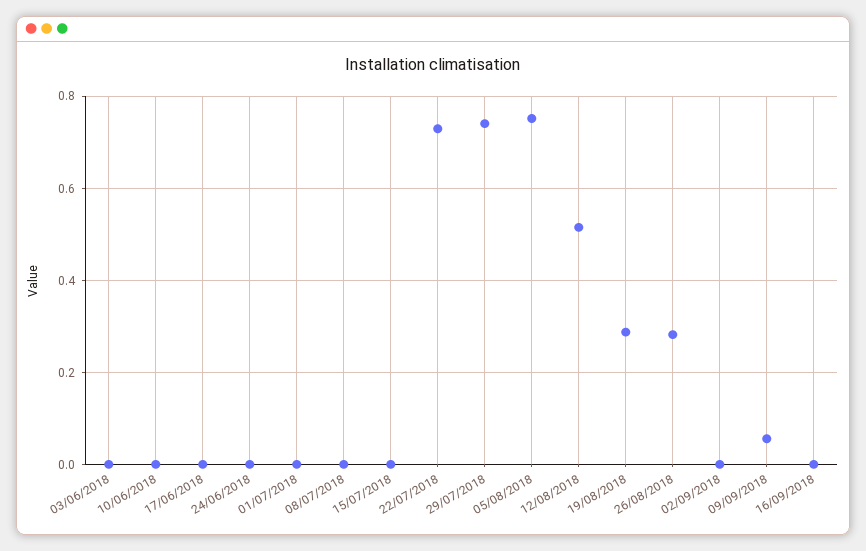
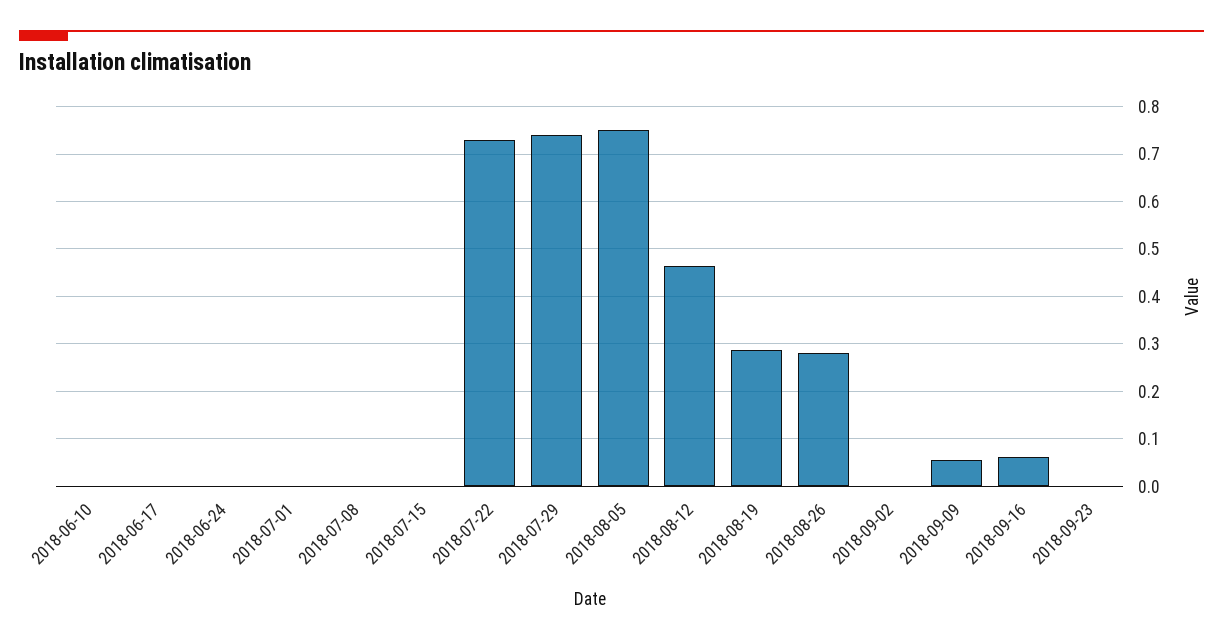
03/06/2018: 0 -> none
12/08/2018: 0.52 -> 0.46
16/09/2018: 0 -> 0.06
2018-09-23: none -> 0

